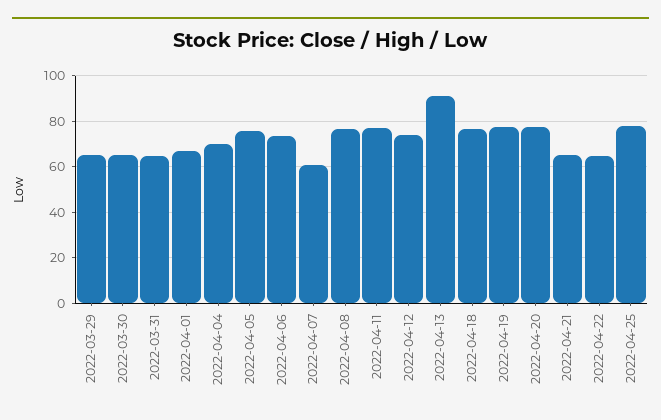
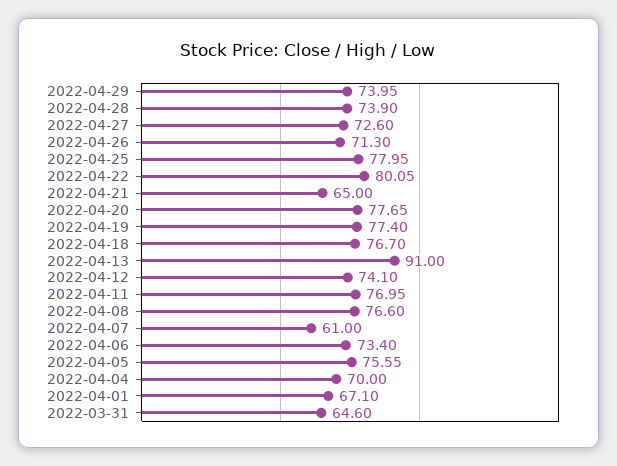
2022-03-29: 65 -> none
2022-03-30: 65 -> none
2022-04-22: 65 -> 80.05
2022-04-29: none -> 73.95
2022-04-28: none -> 73.9
2022-04-27: none -> 72.6
2022-04-26: none -> 71.3

